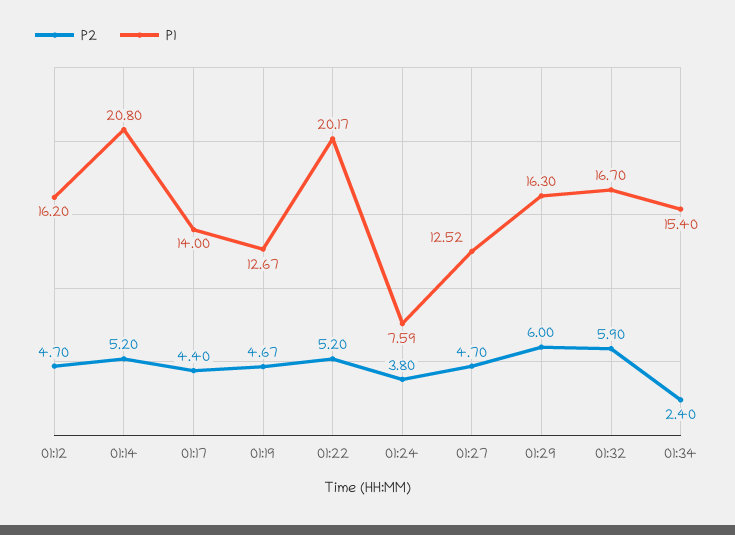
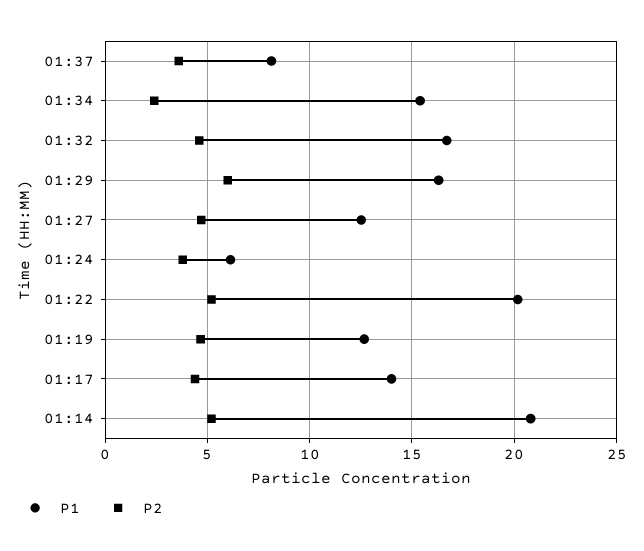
P2, 01:12: 4.7 -> none
P1, 01:12: 16.2 -> none
P1, 01:24: 7.59 -> 6
P2, 01:32: 5.9 -> 4.5
P1, 01:37: none -> 8
P2, 01:37: none -> 3.5

